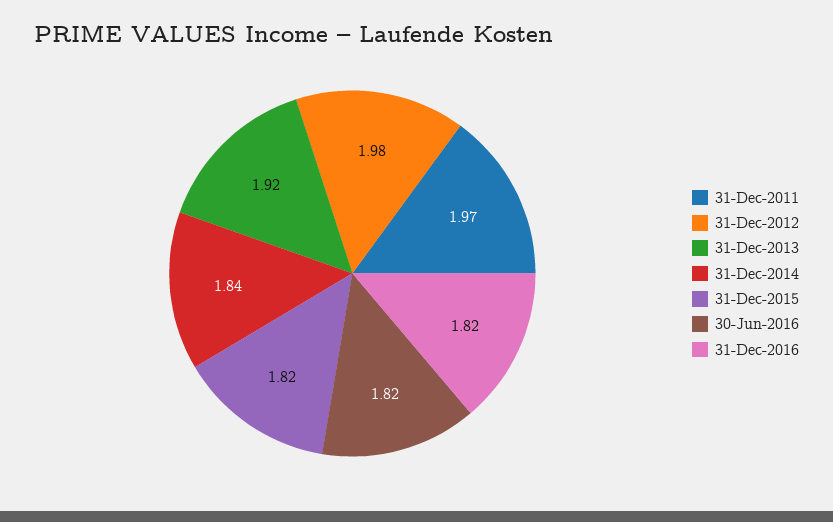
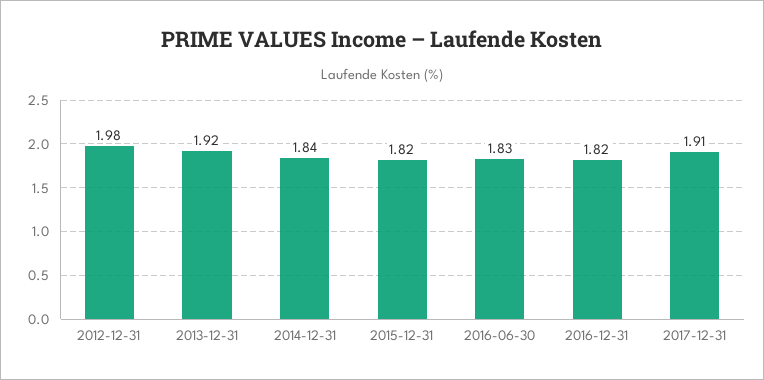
31-Dec-2011: 1.97 -> none
30-Jun-2016: 1.82 -> 1.83
2017-12-31: none -> 1.91

